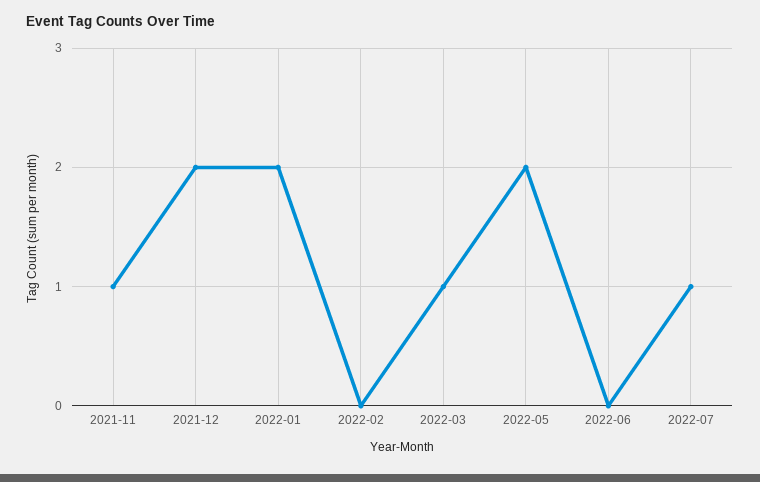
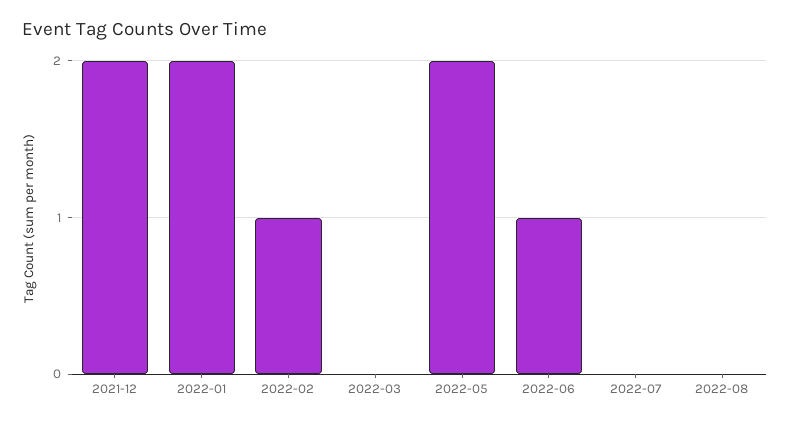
2021-11: 1 -> none
2022-02: 0 -> 1
2022-03: 1 -> 0
2022-06: 0 -> 1
2022-07: 1 -> 0
2022-08: none -> 0

